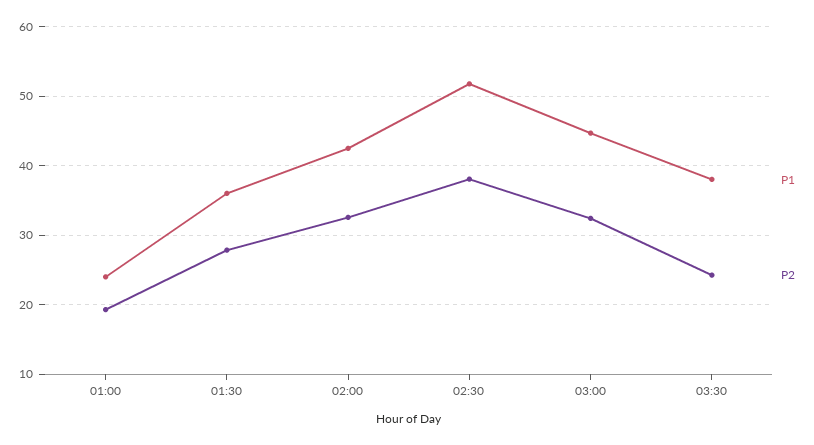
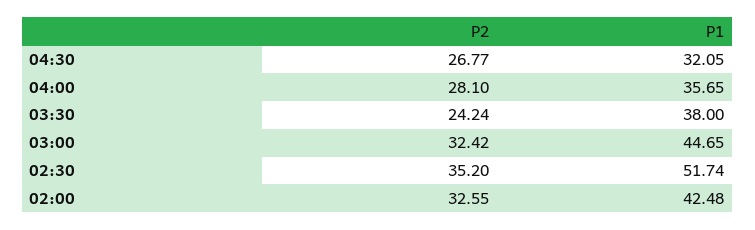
P1, 01:00: 24 -> none
P2, 01:00: 19 -> none
P1, 01:30: 36 -> none
P2, 01:30: 28 -> none
P2, 02:30: 38 -> 35.2
P2, 04:30: none -> 26.77
P1, 04:30: none -> 32.05
P2, 04:00: none -> 28.1
P1, 04:00: none -> 35.65

